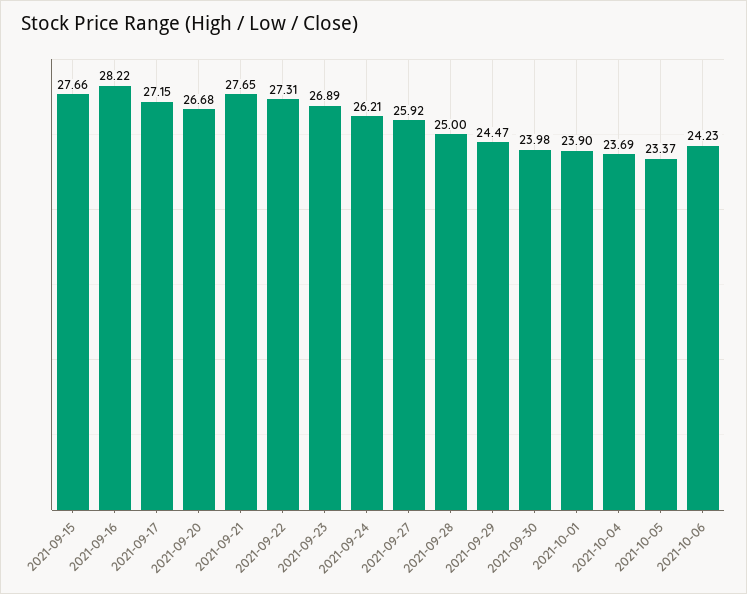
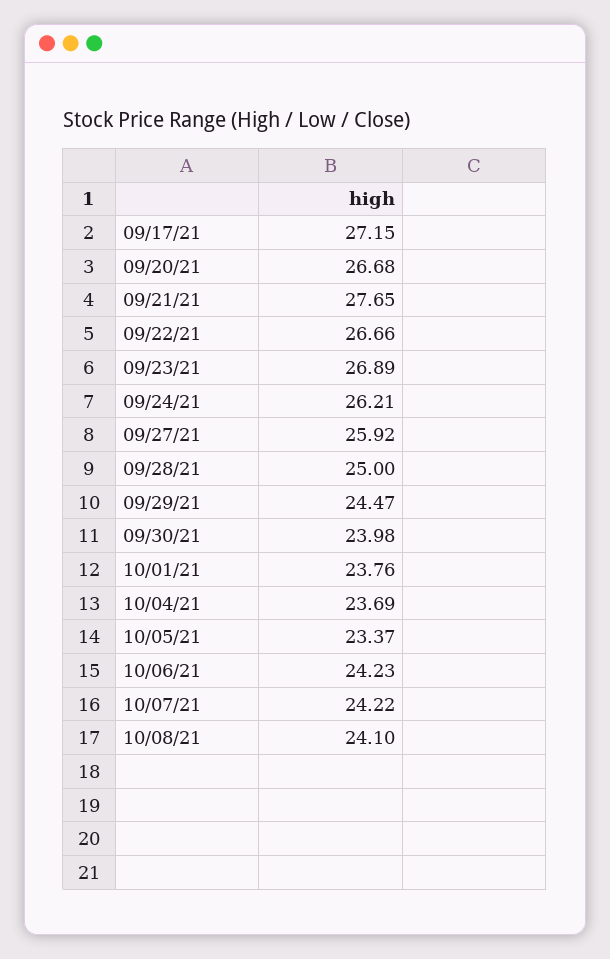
2021-09-15: 27.66 -> none
2021-09-16: 28.22 -> none
2021-09-22: 27.31 -> 26.66
2021-10-01: 23.9 -> 23.76
10/07/21: none -> 24.22
10/08/21: none -> 24.1

